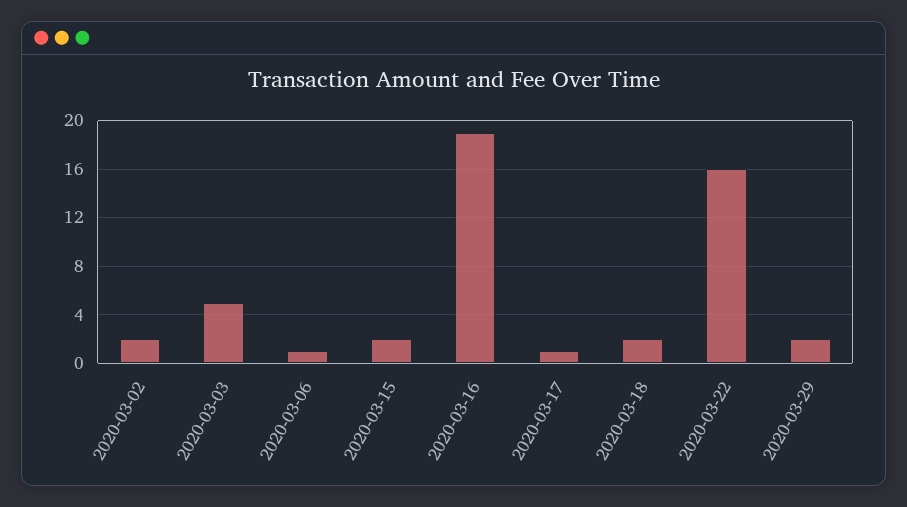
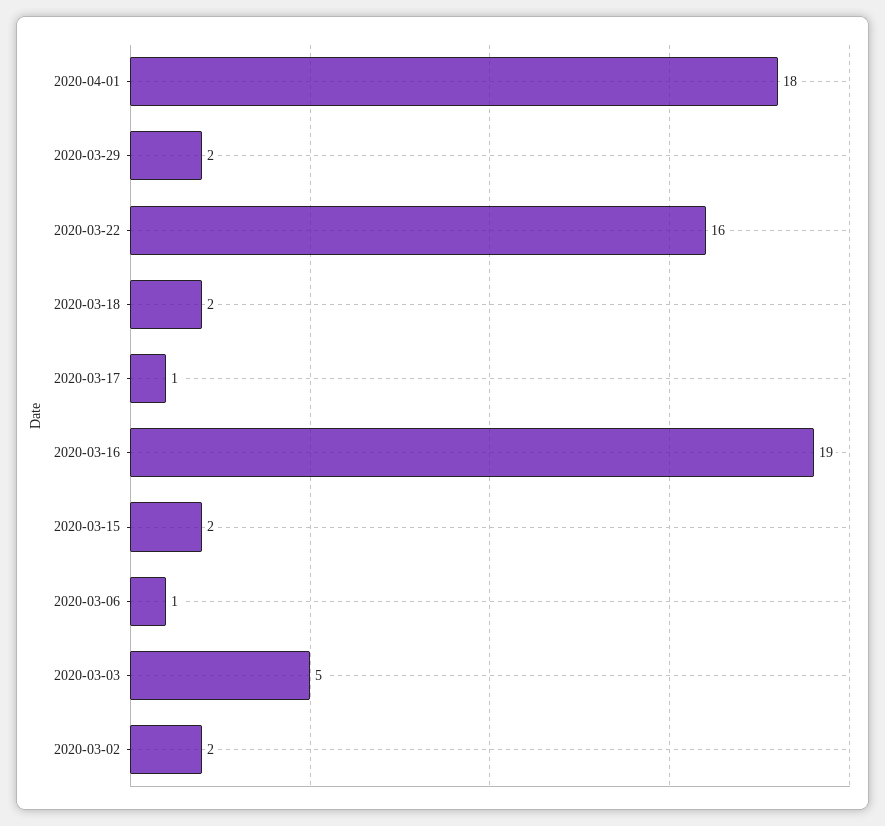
2020-04-01: none -> 18

